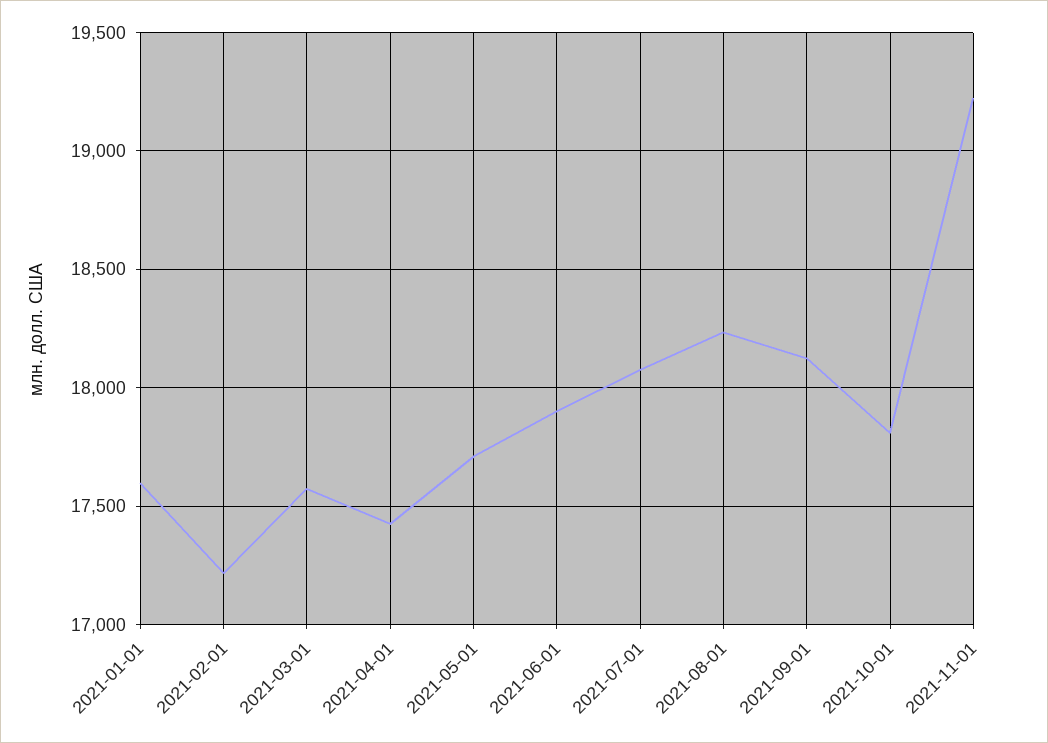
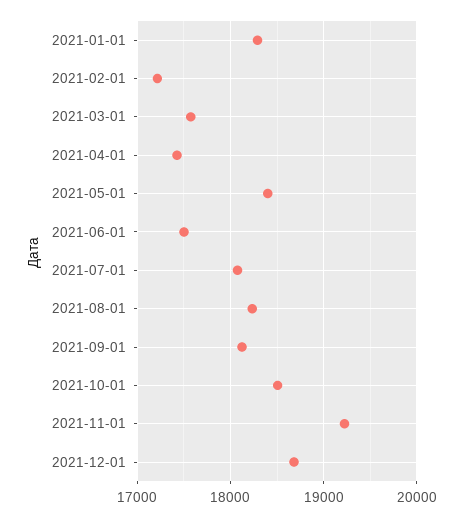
2021-01-01: 17600 -> 18300
2021-05-01: 17700 -> 18400
2021-06-01: 17900 -> 17500
2021-10-01: 17800 -> 18500
2021-12-01: none -> 18700

